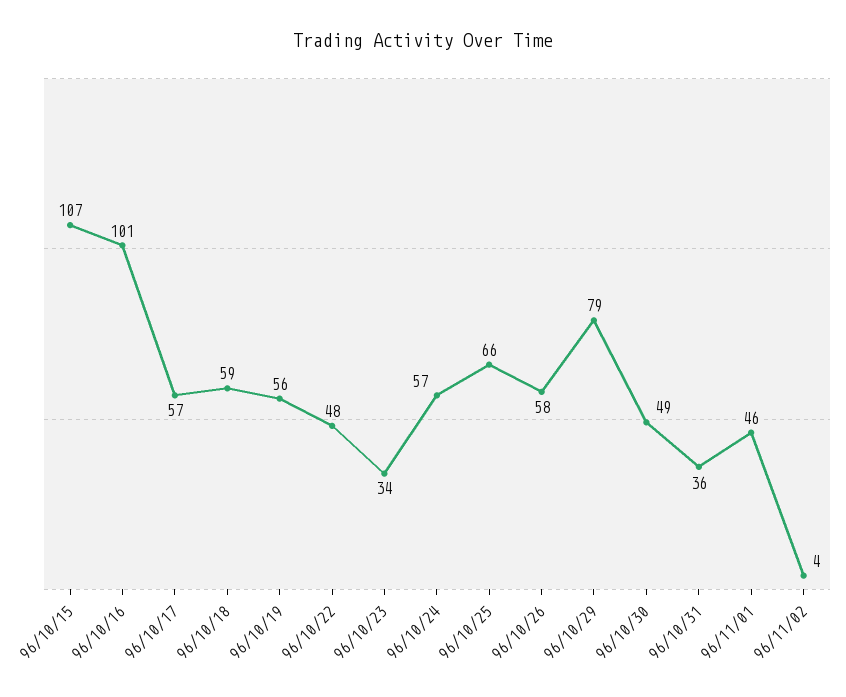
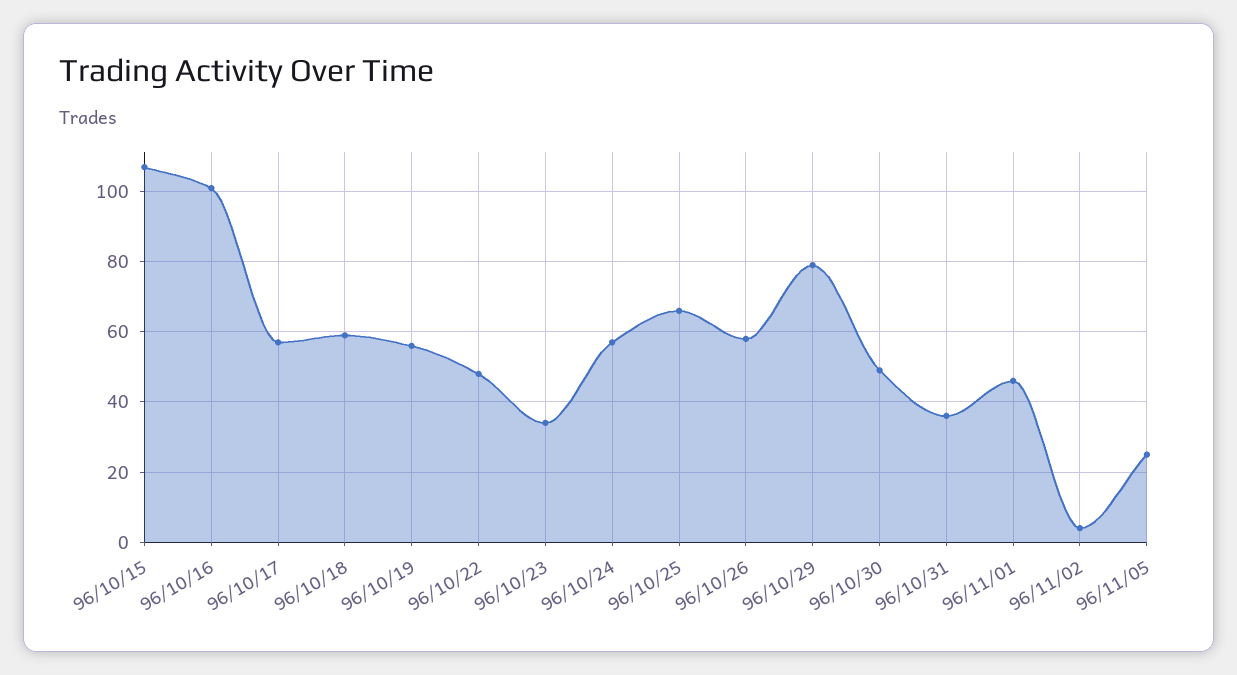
96/11/05: none -> 25

